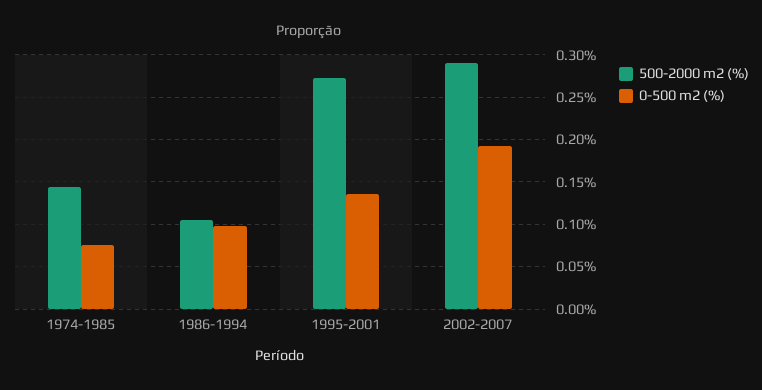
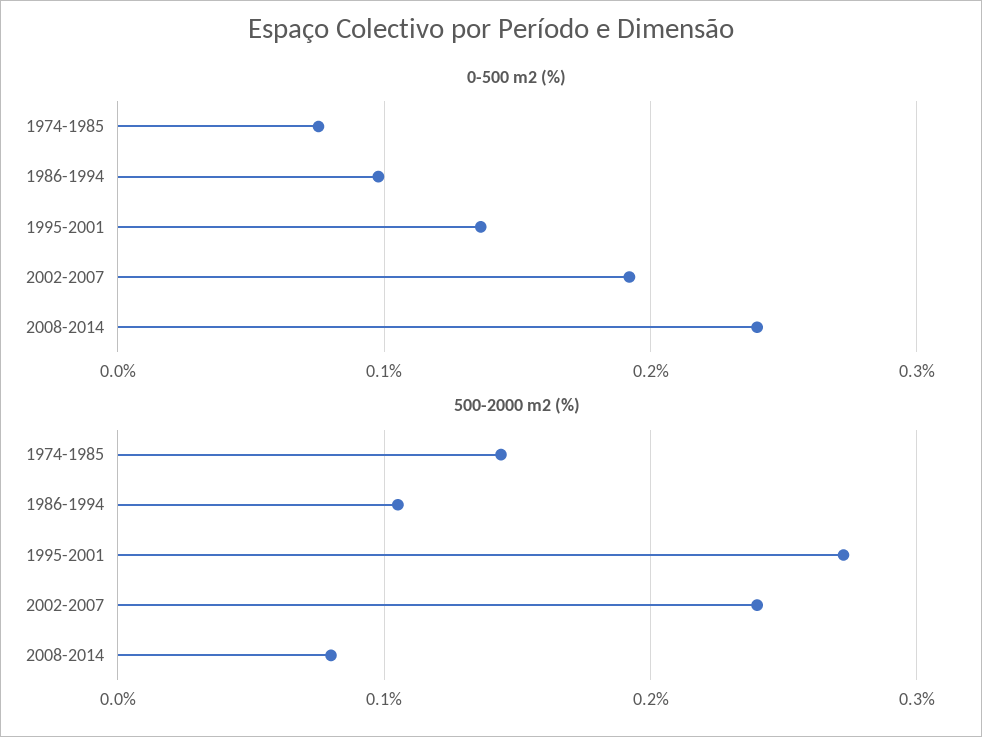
500-2000 m2 (%), 2002-2007: 0.29 -> 0.24
0-500 m2 (%), 2008-2014: none -> 0.24
500-2000 m2 (%), 2008-2014: none -> 0.08

